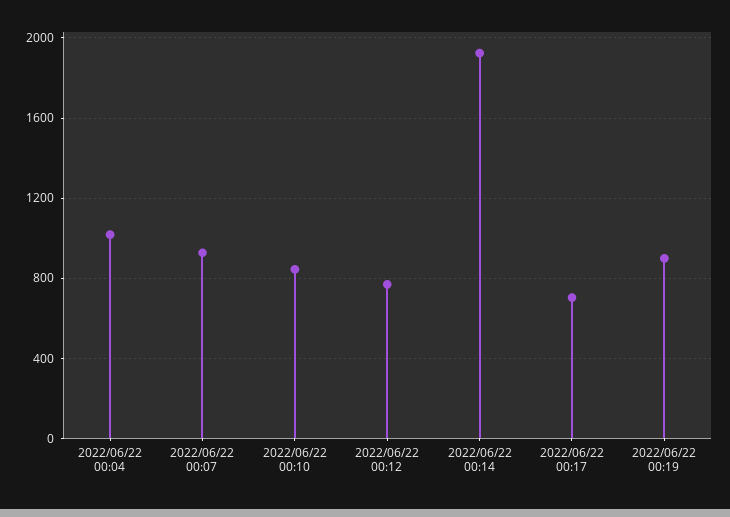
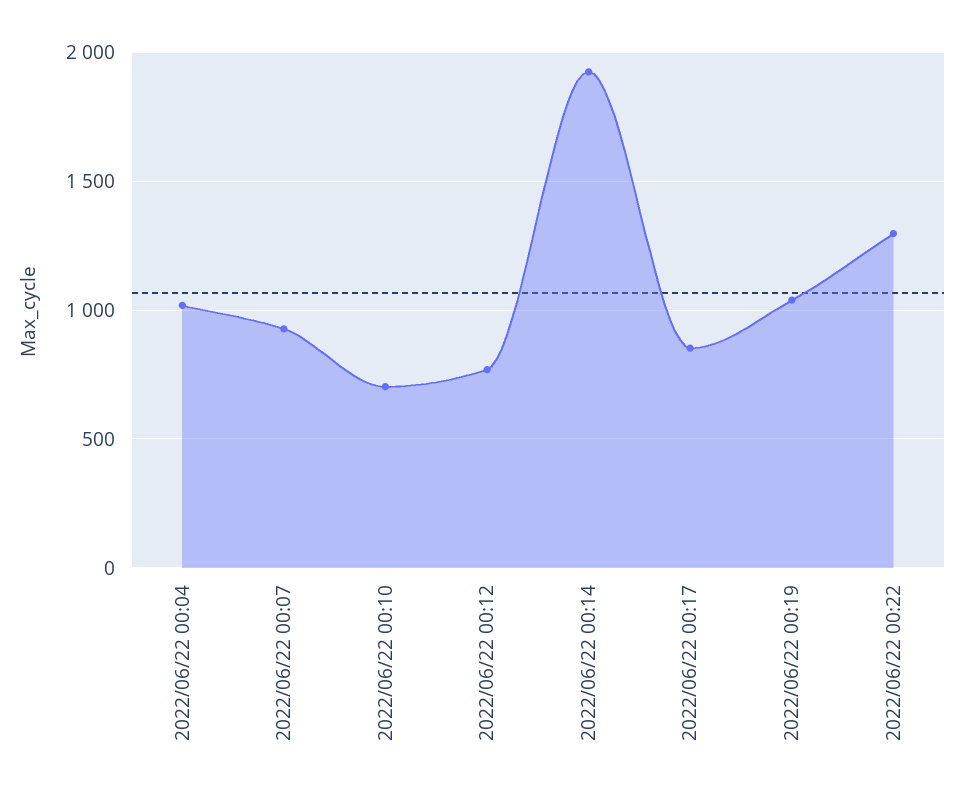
2022/06/22 00:10: 850 -> 700
2022/06/22 00:17: 700 -> 850
2022/06/22 00:19: 900 -> 1050
2022/06/22 00:22: none -> 1300

